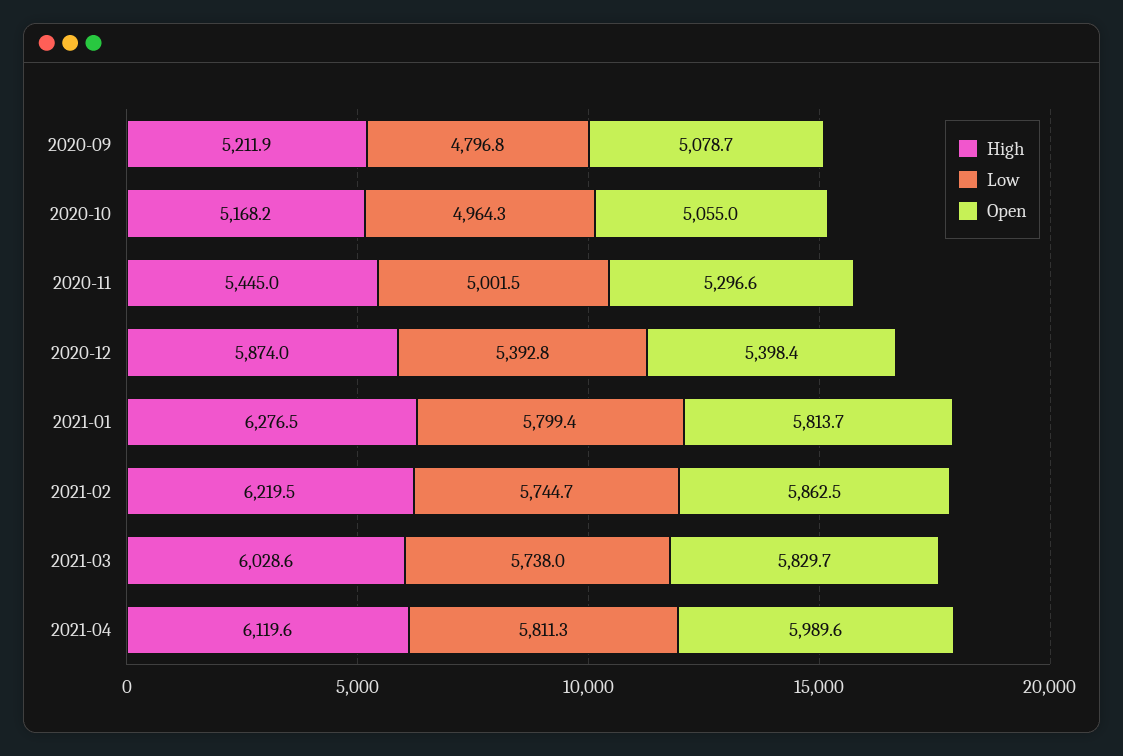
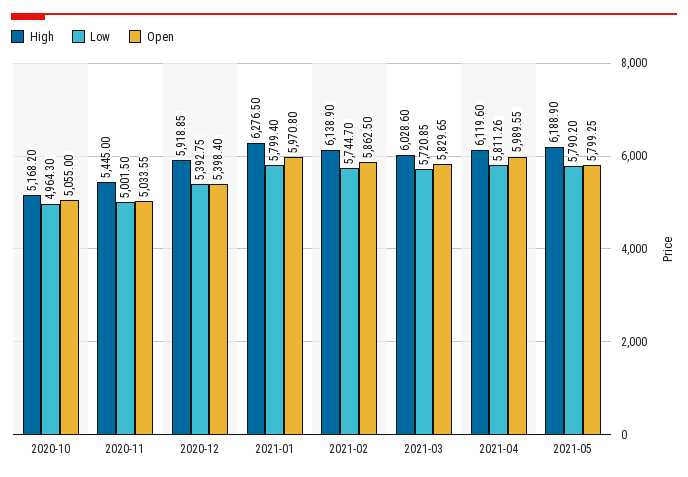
High, 2020-09: 5211.9 -> none
Low, 2020-09: 4796.8 -> none
Open, 2020-09: 5078.7 -> none
Open, 2020-11: 5296.6 -> 5033.55
High, 2020-12: 5874 -> 5918.85
Open, 2021-01: 5813.7 -> 5970.8
High, 2021-02: 6219.5 -> 6138.9
Low, 2021-03: 5738 -> 5720.85
High, 2021-05: none -> 6188.9
Low, 2021-05: none -> 5790.2
Open, 2021-05: none -> 5799.25

